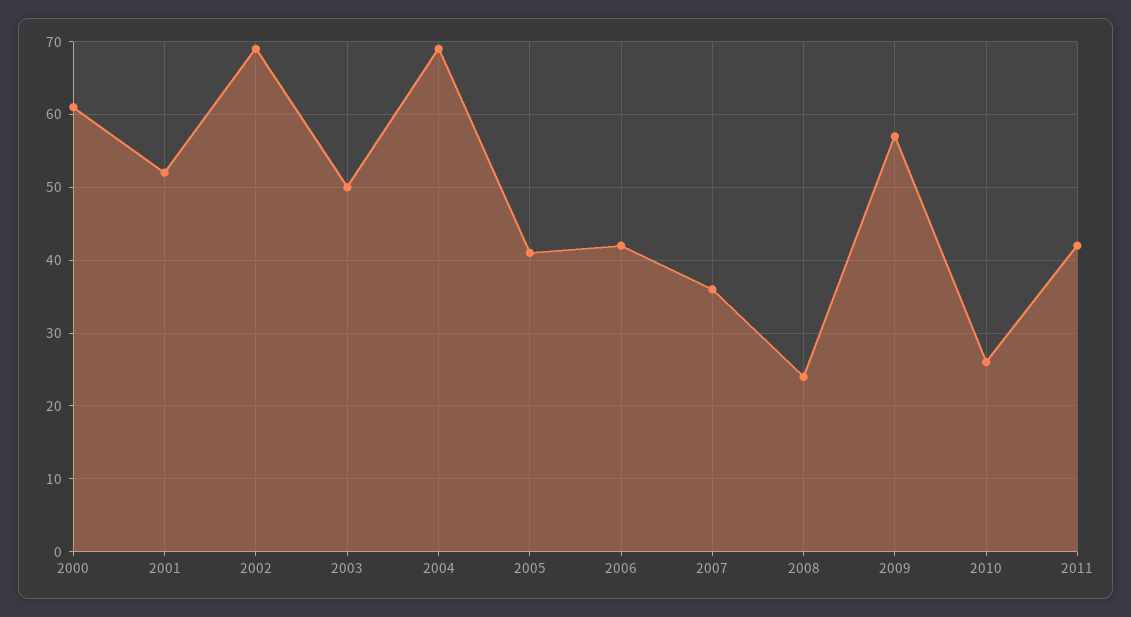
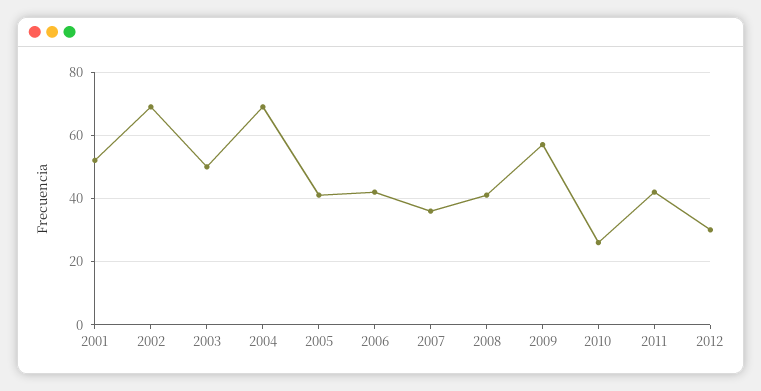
2000: 61 -> none
2008: 24 -> 40
2012: none -> 30

